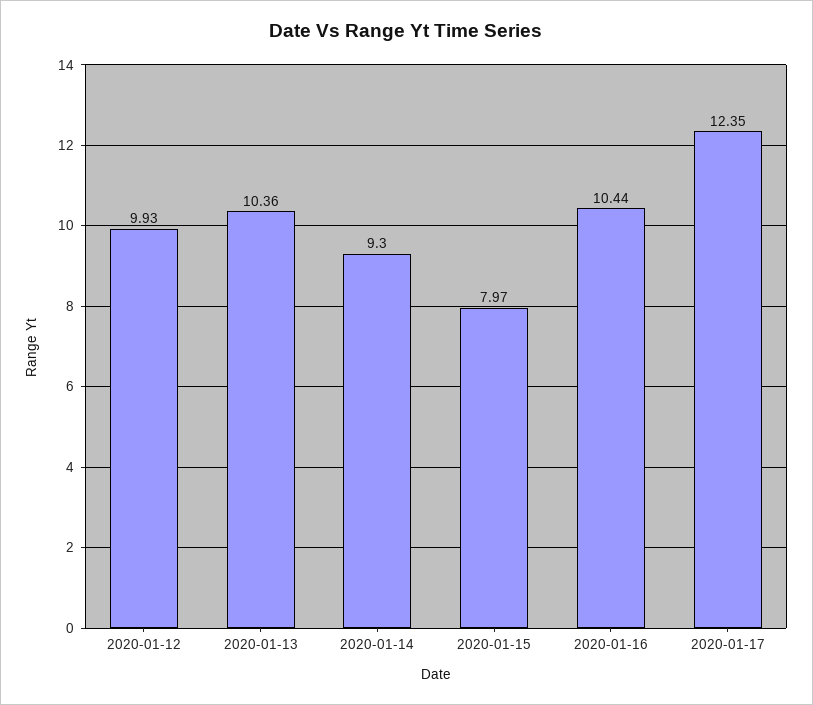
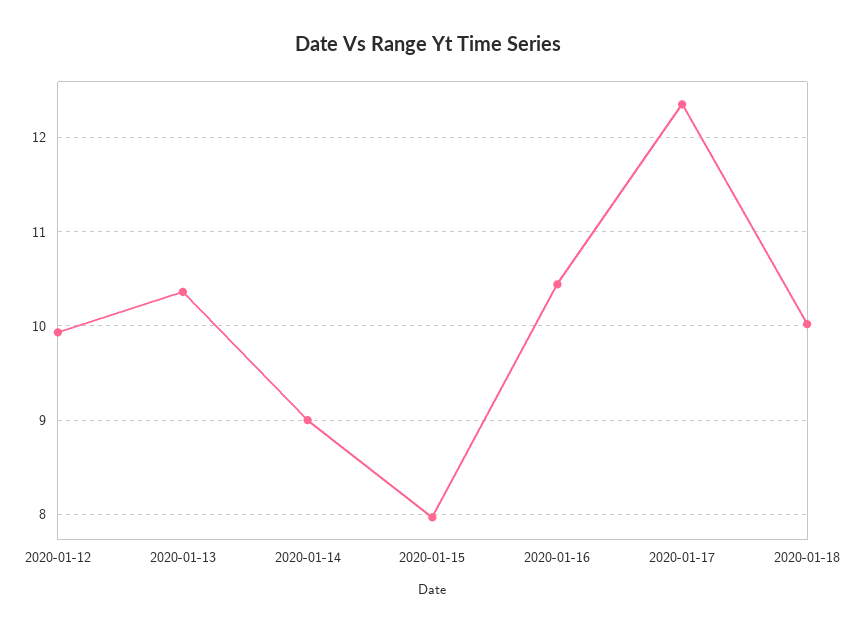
2020-01-14: 9.3 -> 9
2020-01-18: none -> 10

